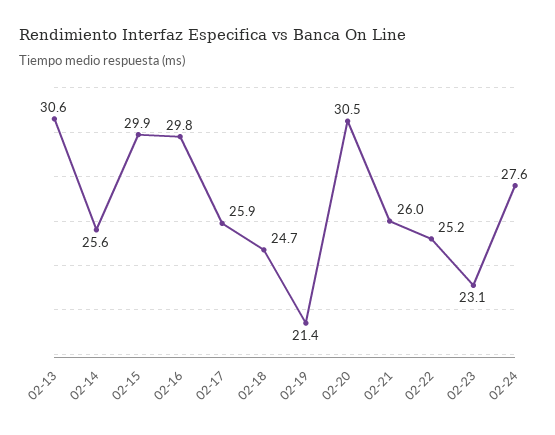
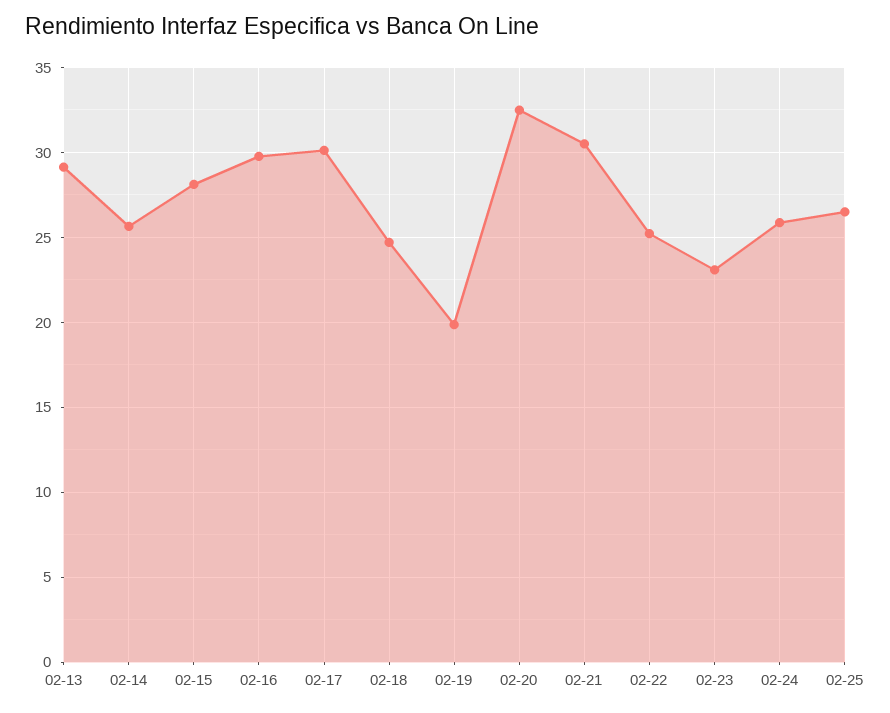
02-13: 30.6 -> 29
02-15: 29.9 -> 28
02-17: 25.9 -> 30
02-19: 21.4 -> 20
02-20: 30.5 -> 32.5
02-21: 26 -> 30.5
02-24: 27.6 -> 26
02-25: none -> 26.5

